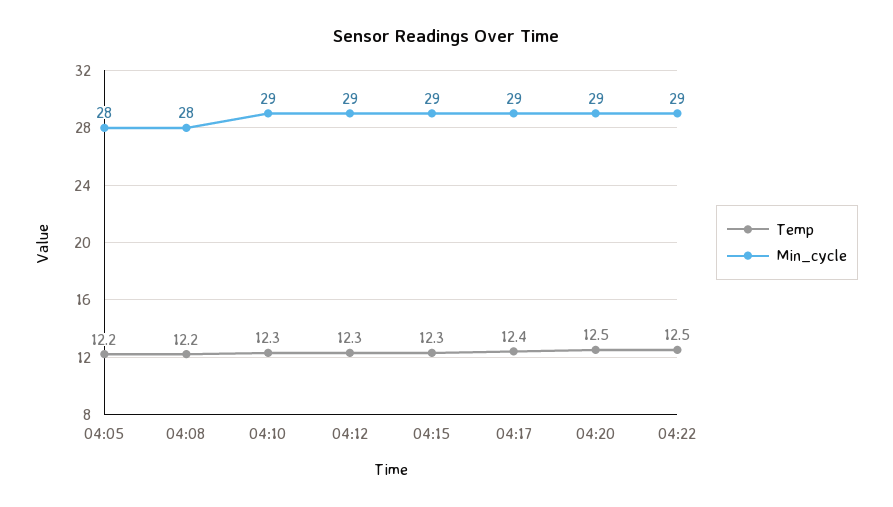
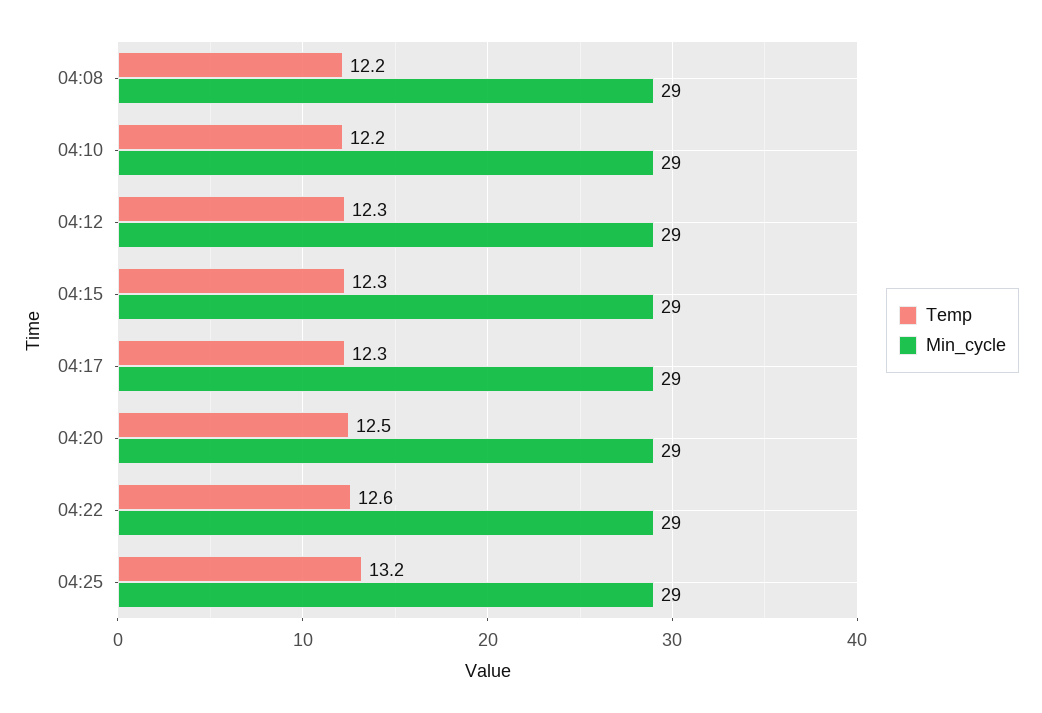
Temp, 04:05: 12.2 -> none
Min_cycle, 04:05: 28 -> none
Min_cycle, 04:08: 28 -> 29
Temp, 04:10: 12.3 -> 12.2
Temp, 04:17: 12.4 -> 12.3
Temp, 04:22: 12.5 -> 12.6
Temp, 04:25: none -> 13.2
Min_cycle, 04:25: none -> 29

